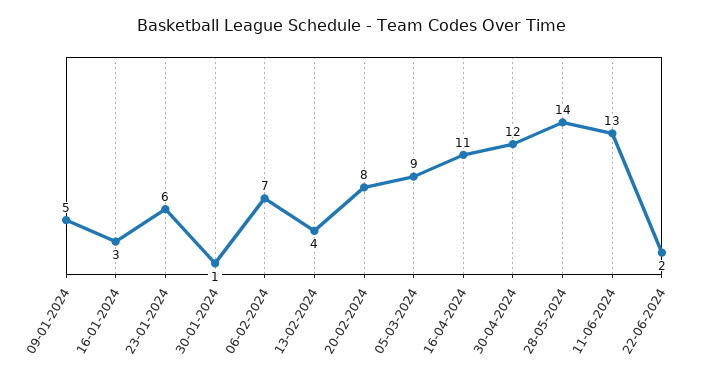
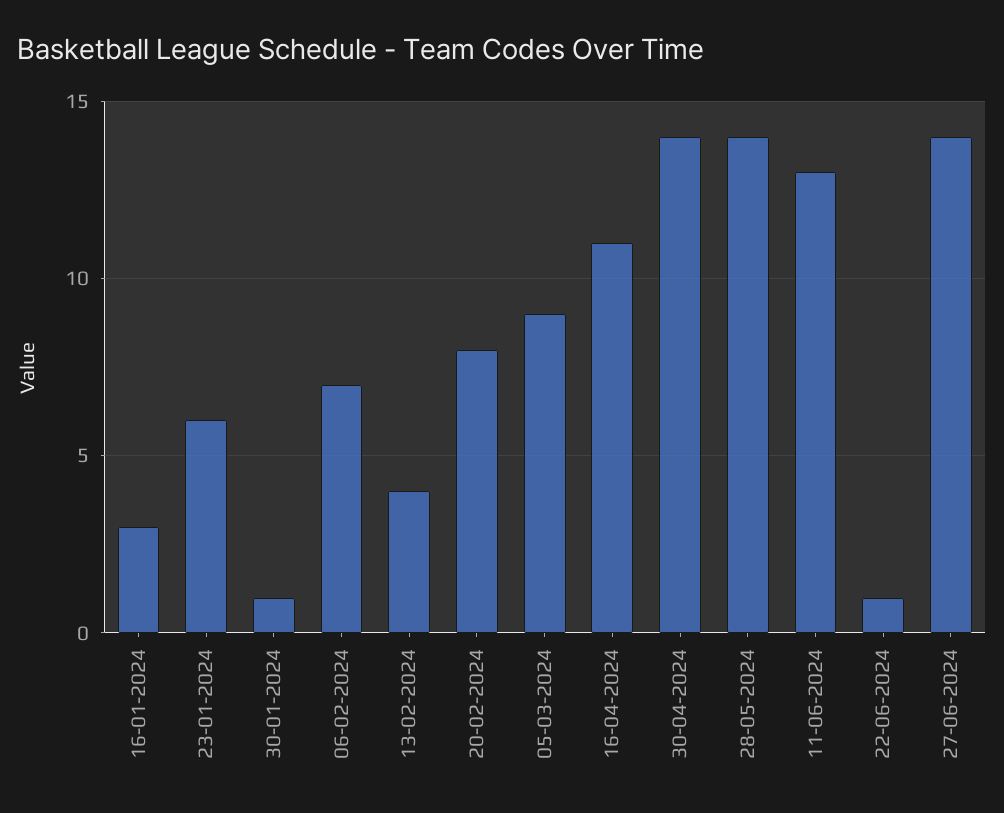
09-01-2024: 5 -> none
30-04-2024: 12 -> 14
22-06-2024: 2 -> 1
27-06-2024: none -> 14

